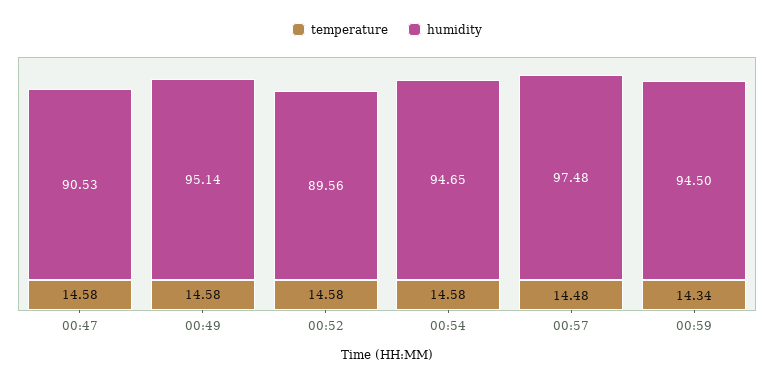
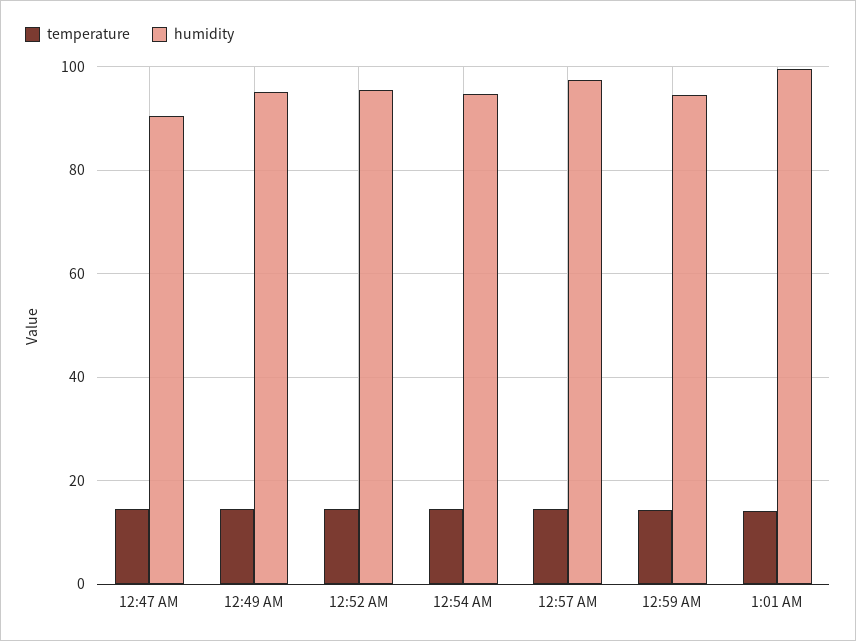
humidity, 00:52: 89.56 -> 96
temperature, 1:01 AM: none -> 14
humidity, 1:01 AM: none -> 100

